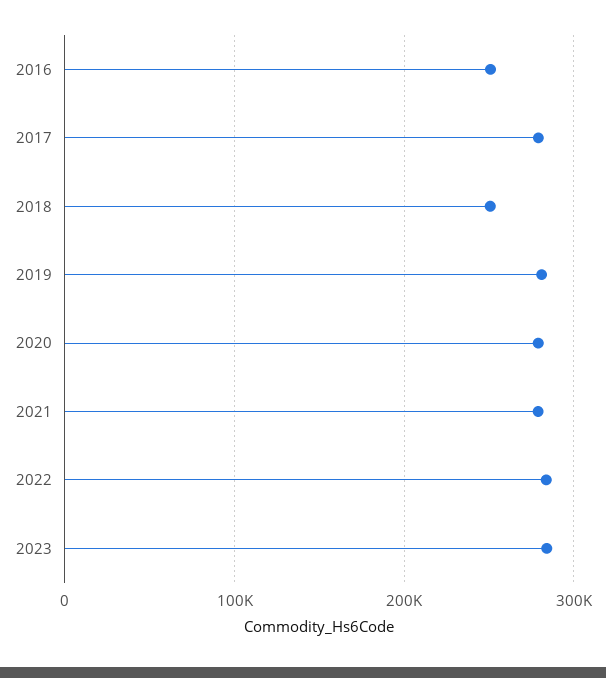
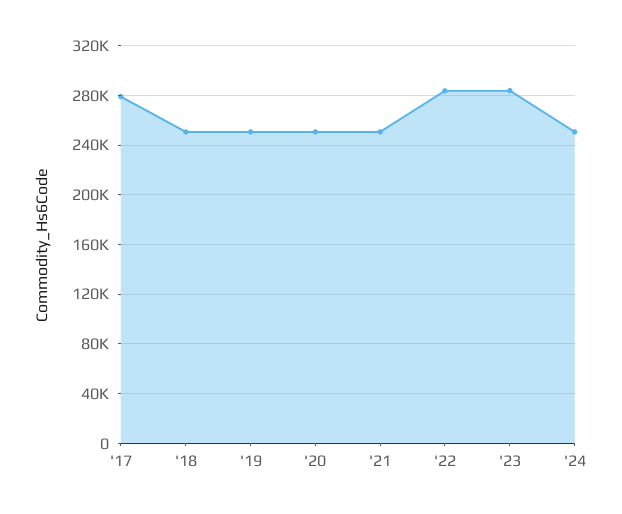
2016: 250000 -> none
2019: 280000 -> 250000
2020: 280000 -> 250000
2021: 280000 -> 250000
'24: none -> 250000

